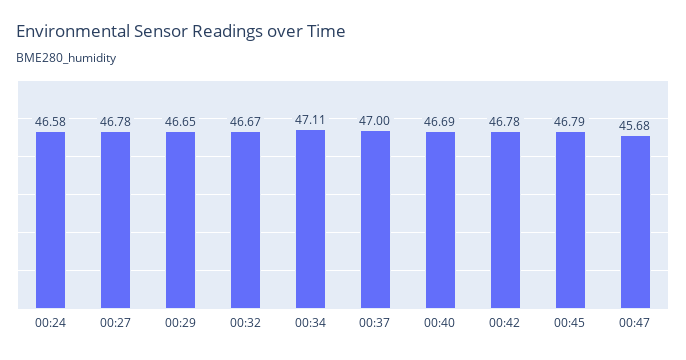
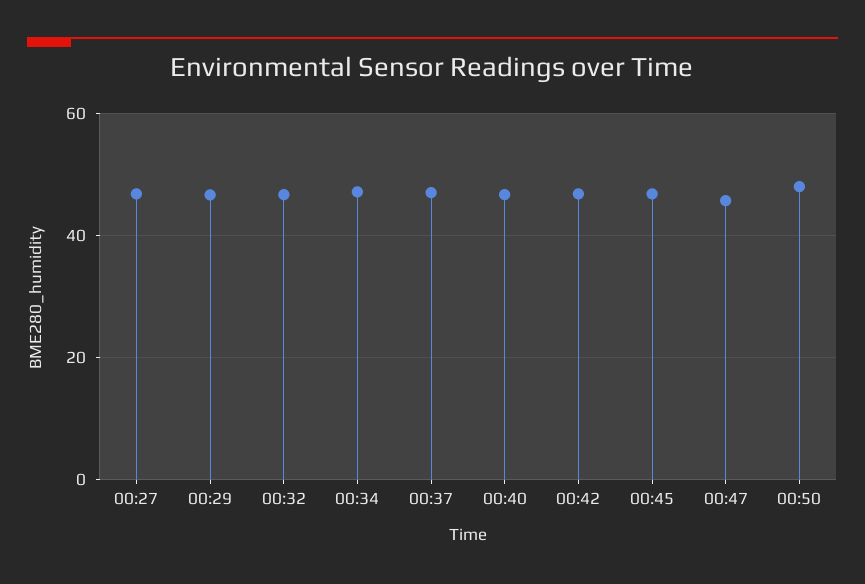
00:24: 46.58 -> none
00:50: none -> 48

